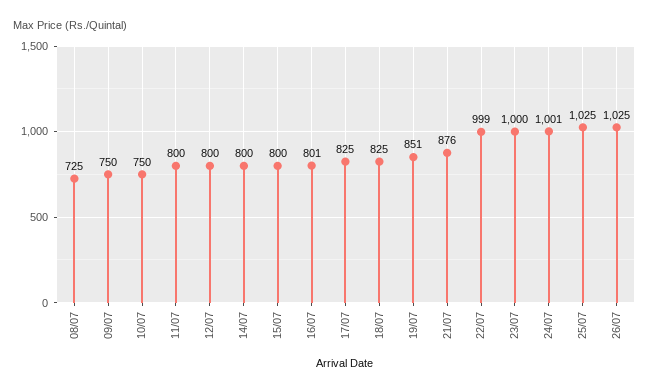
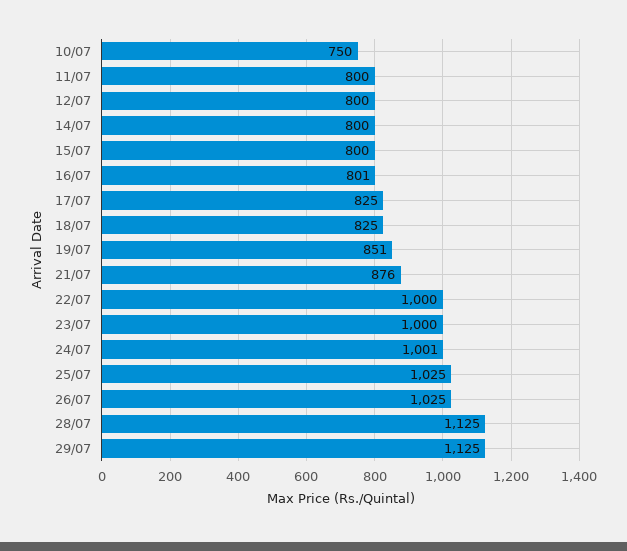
08/07: 725 -> none
09/07: 750 -> none
22/07: 999 -> 1000
28/07: none -> 1125
29/07: none -> 1125

